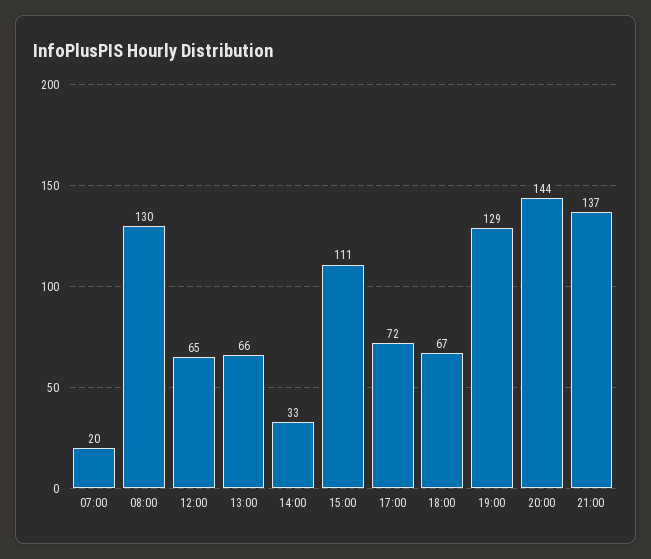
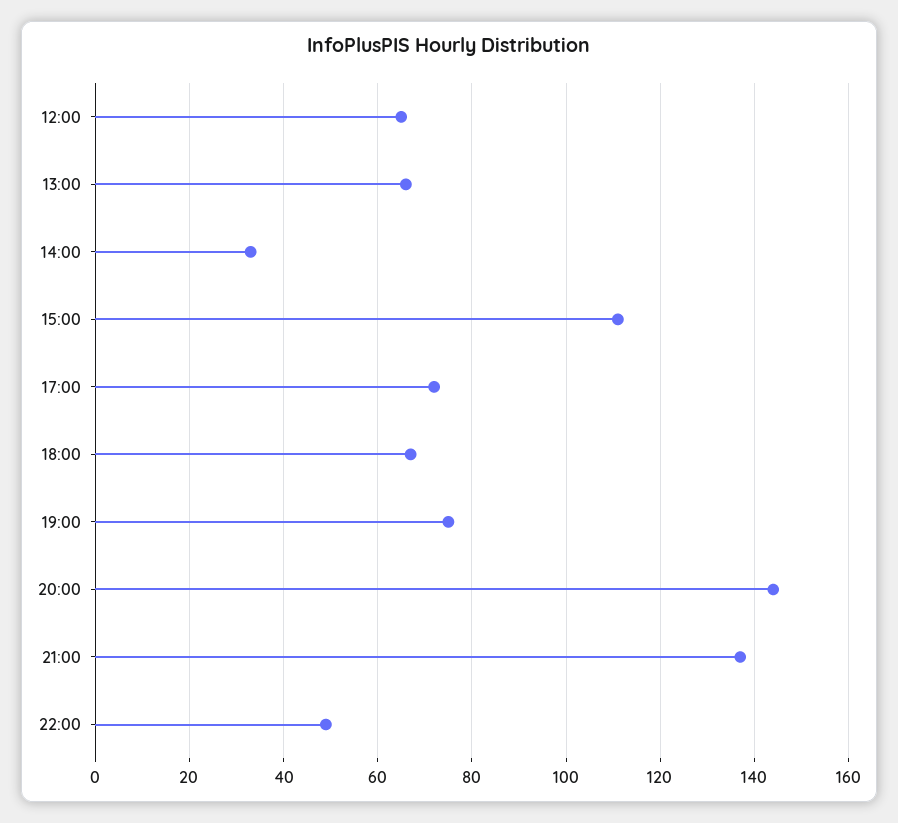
07:00: 20 -> none
08:00: 130 -> none
19:00: 129 -> 75
22:00: none -> 50

